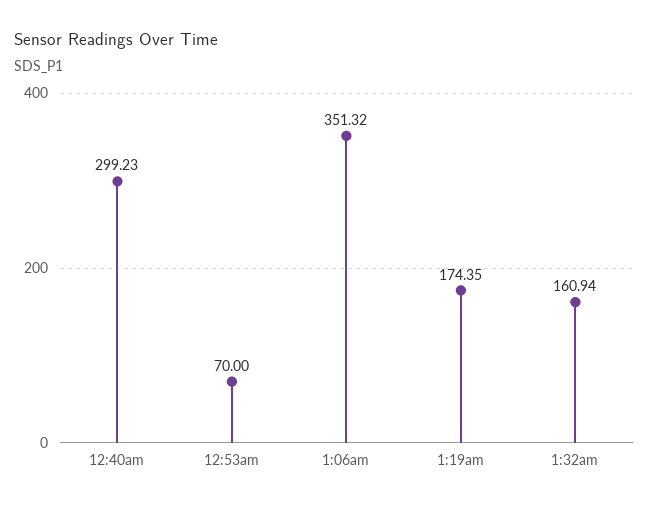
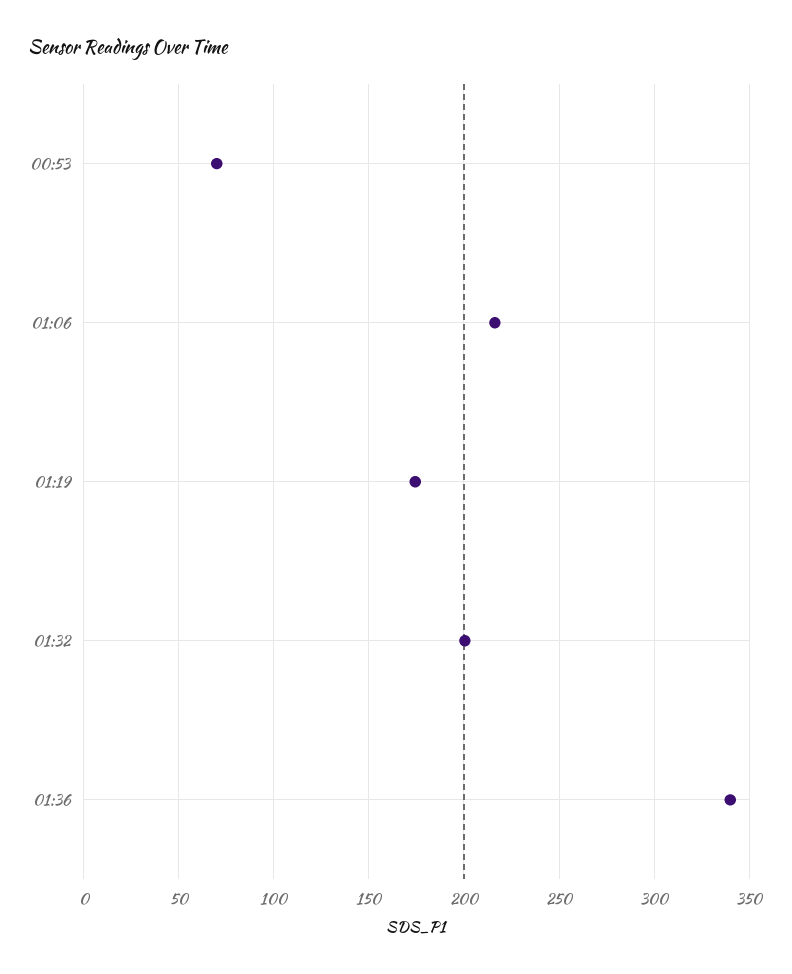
12:40am: 299.23 -> none
1:06am: 351.32 -> 215
1:32am: 160.94 -> 200
01:36: none -> 340

